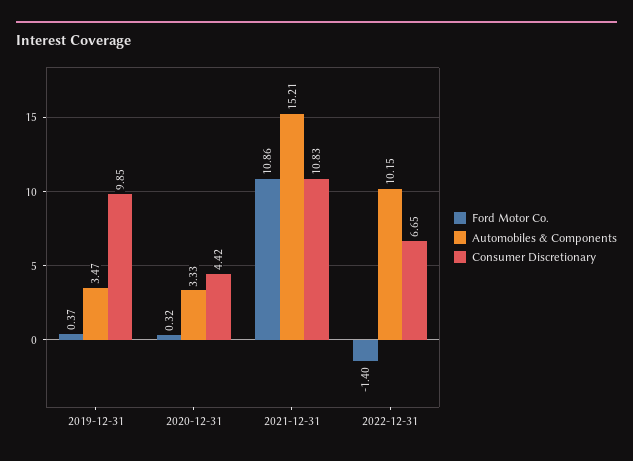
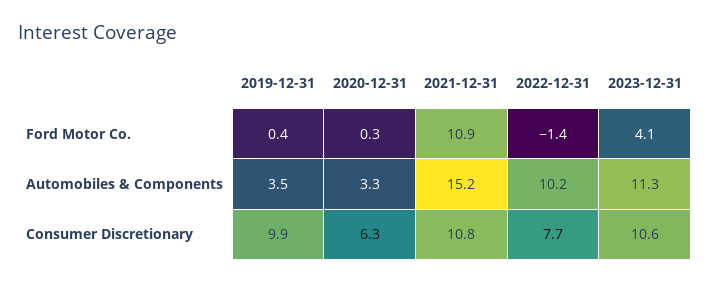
Consumer Discretionary, 2020-12-31: 4.42 -> 6.3
Consumer Discretionary, 2022-12-31: 6.65 -> 7.7
Ford Motor Co., 2023-12-31: none -> 4.1
Automobiles & Components, 2023-12-31: none -> 11.3
Consumer Discretionary, 2023-12-31: none -> 10.6

